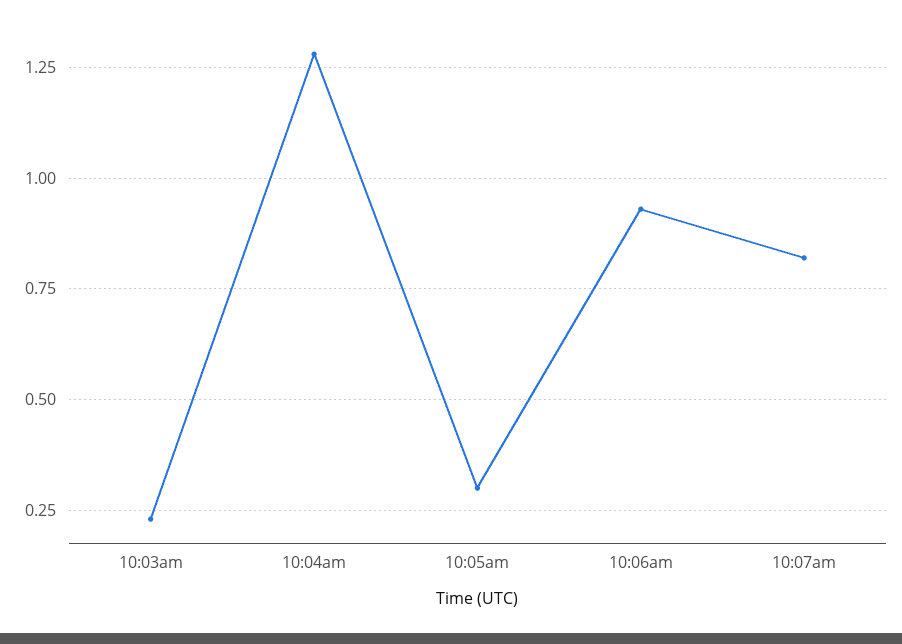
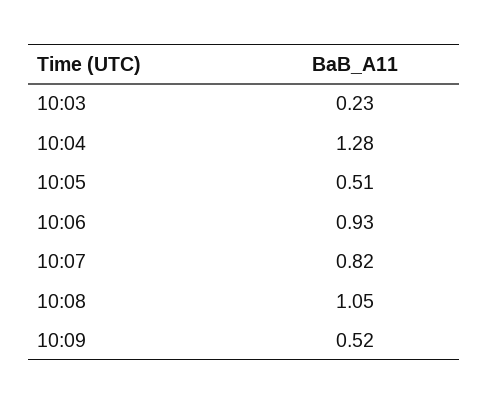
10:05am: 0.3 -> 0.51
10:08: none -> 1.05
10:09: none -> 0.52

